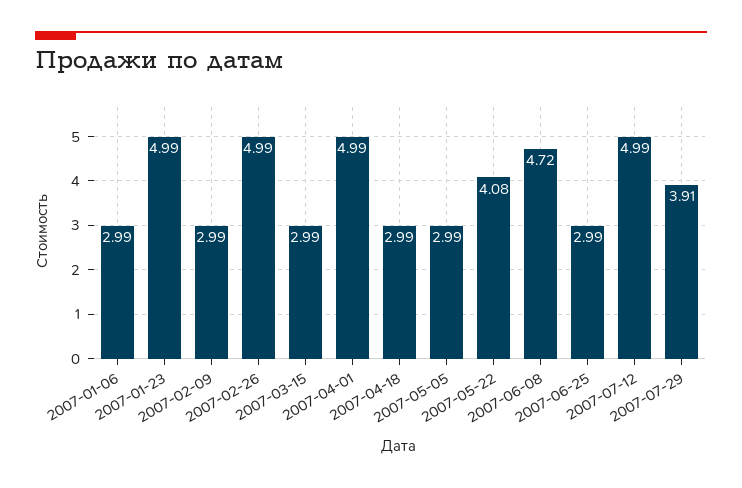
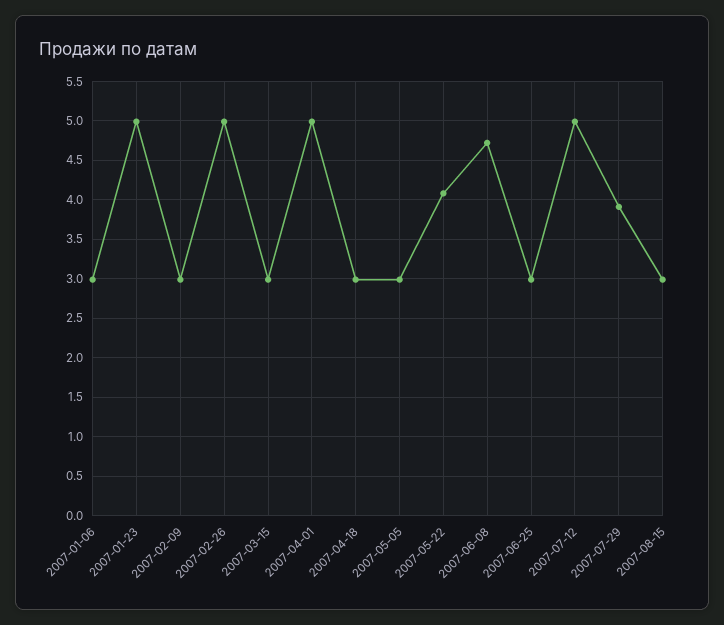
2007-08-15: none -> 3

